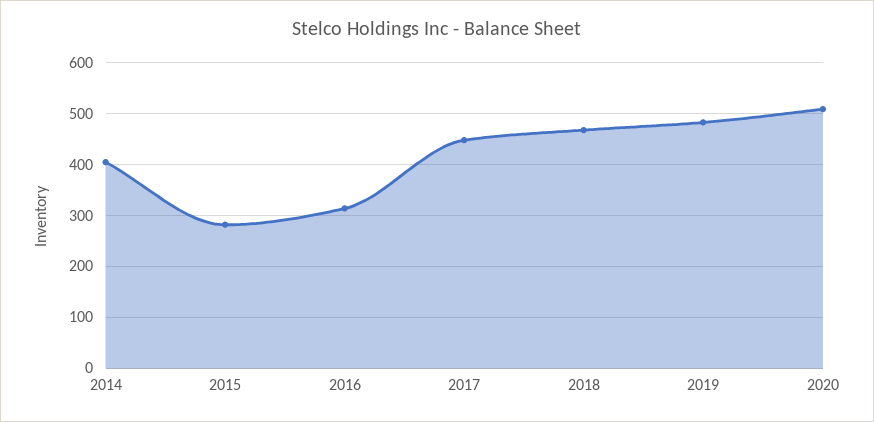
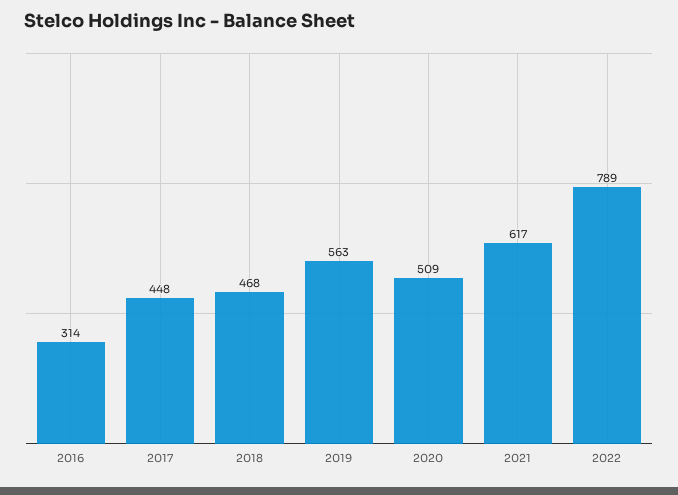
2014: 400 -> none
2015: 280 -> none
2019: 480 -> 563
2021: none -> 617
2022: none -> 789

